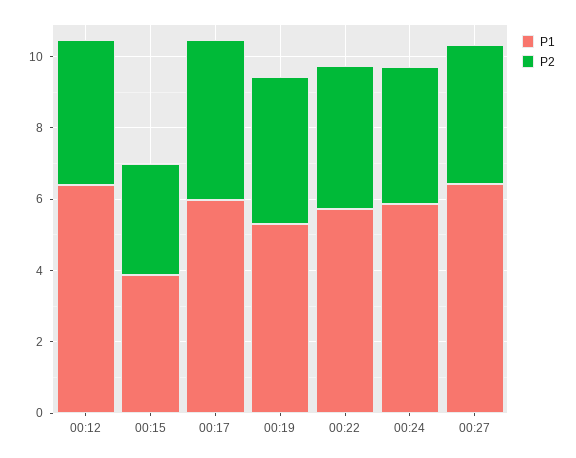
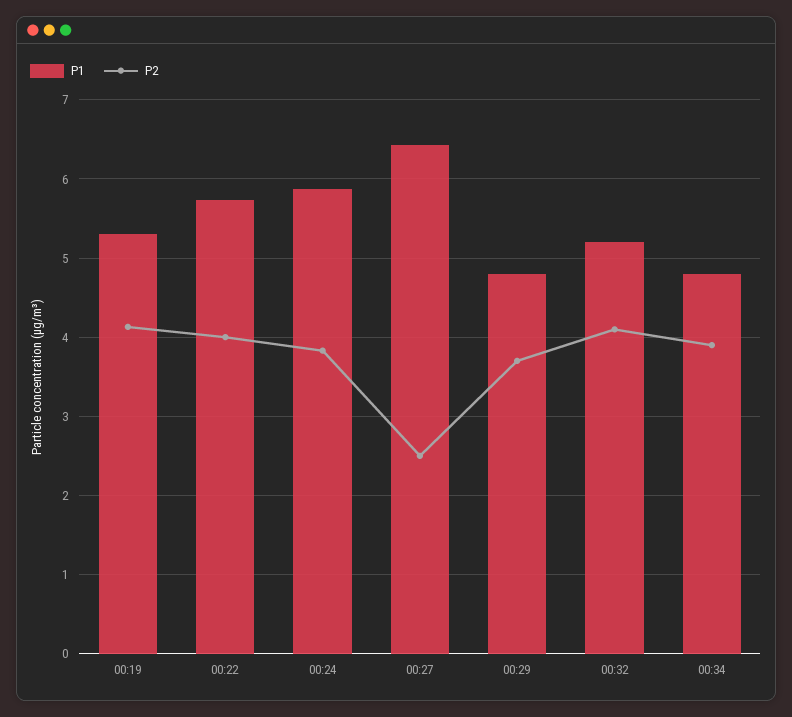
P1, 00:12: 6.5 -> none
P2, 00:12: 4 -> none
P1, 00:15: 4 -> none
P2, 00:15: 3 -> none
P1, 00:17: 6 -> none
P2, 00:17: 4.5 -> none
P2, 00:27: 4 -> 2.5
P1, 00:29: none -> 4.8
P2, 00:29: none -> 3.7
P1, 00:32: none -> 5.2
P2, 00:32: none -> 4.1
P1, 00:34: none -> 4.8
P2, 00:34: none -> 3.9

